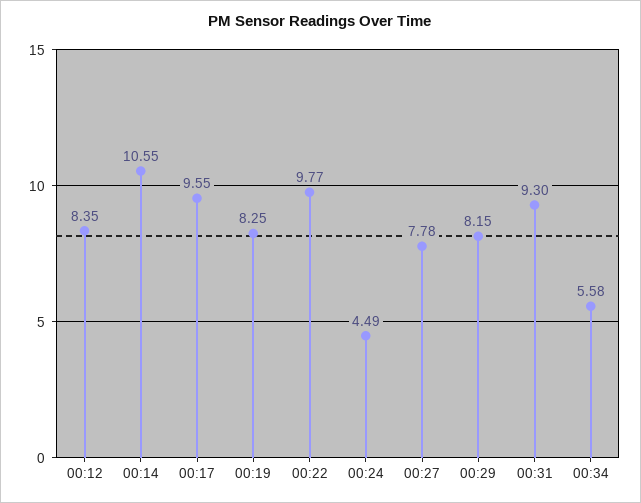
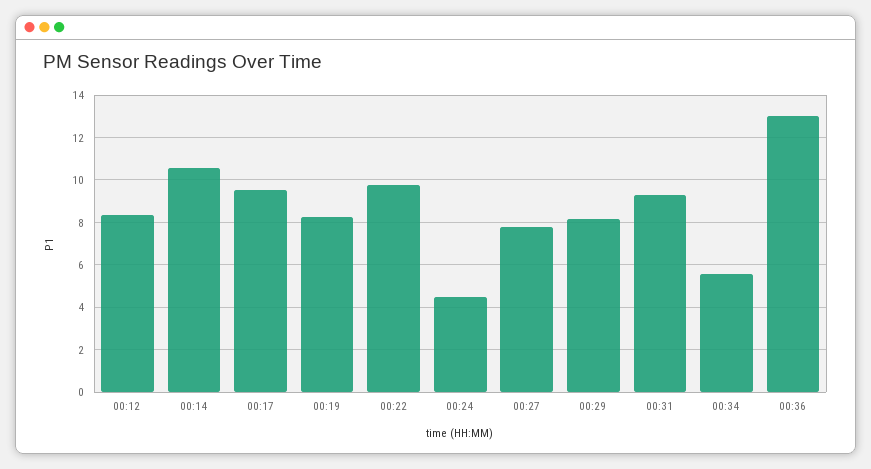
00:36: none -> 13

